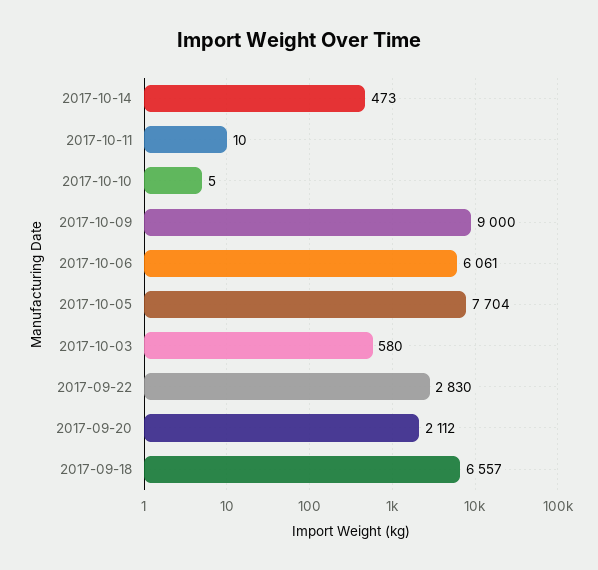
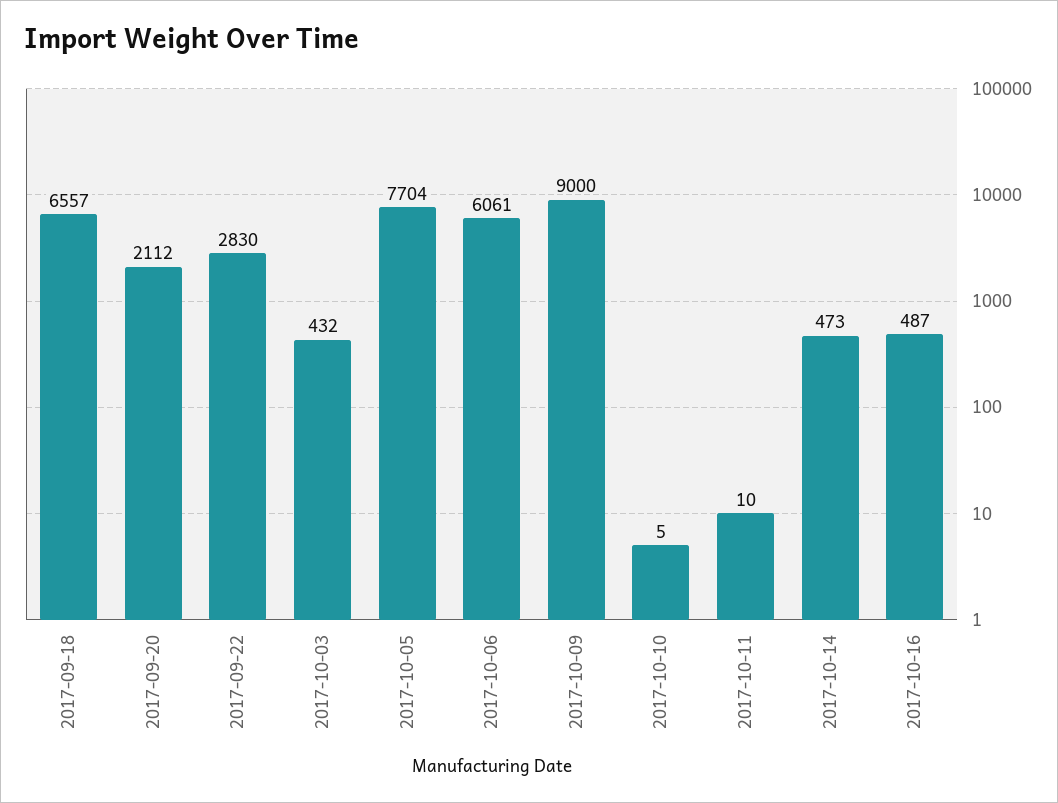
2017-10-03: 580 -> 432
2017-10-16: none -> 487

